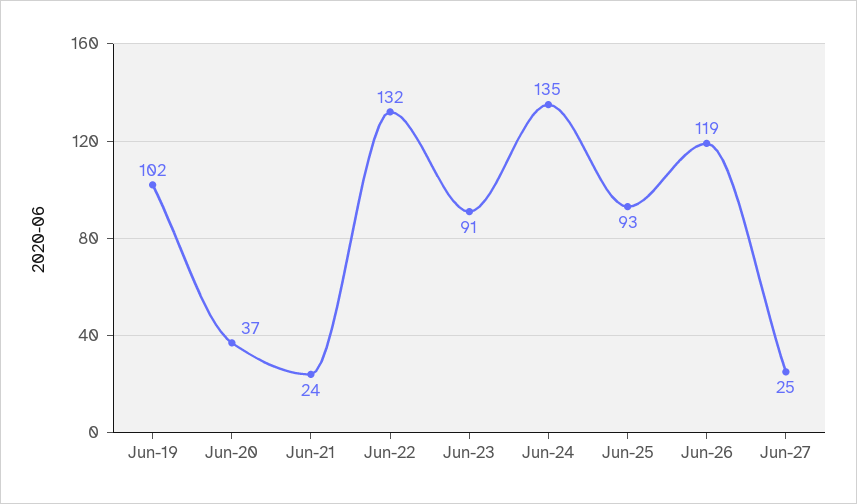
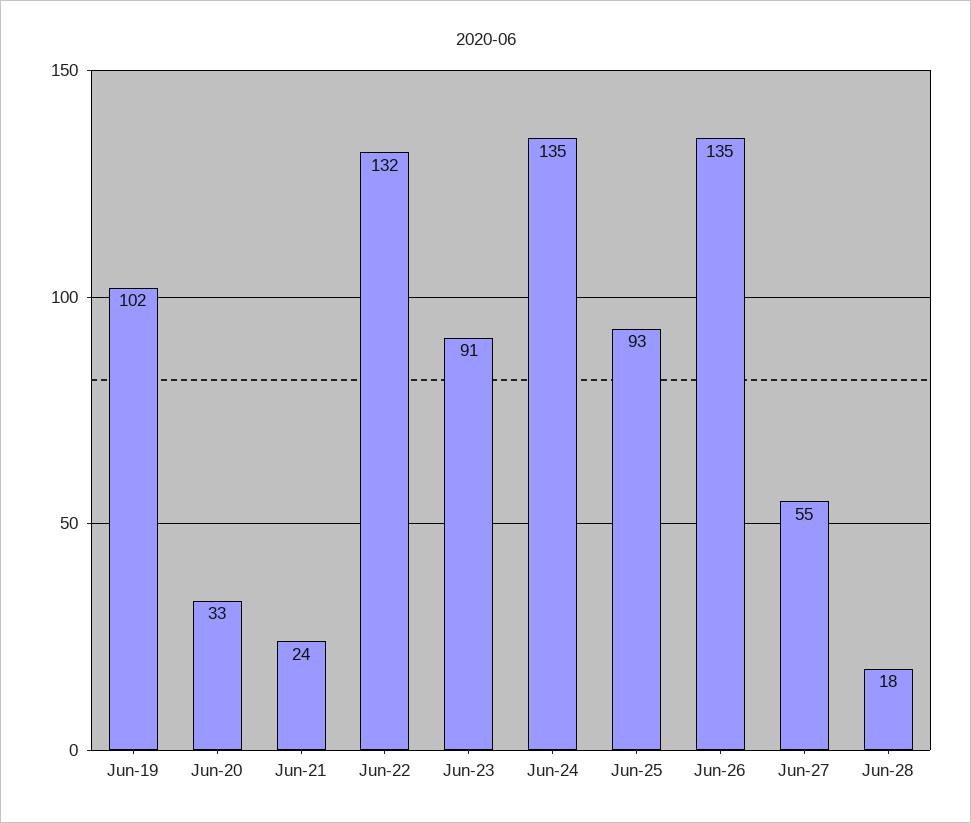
Jun-20: 37 -> 33
Jun-26: 119 -> 135
Jun-27: 25 -> 55
Jun-28: none -> 18

